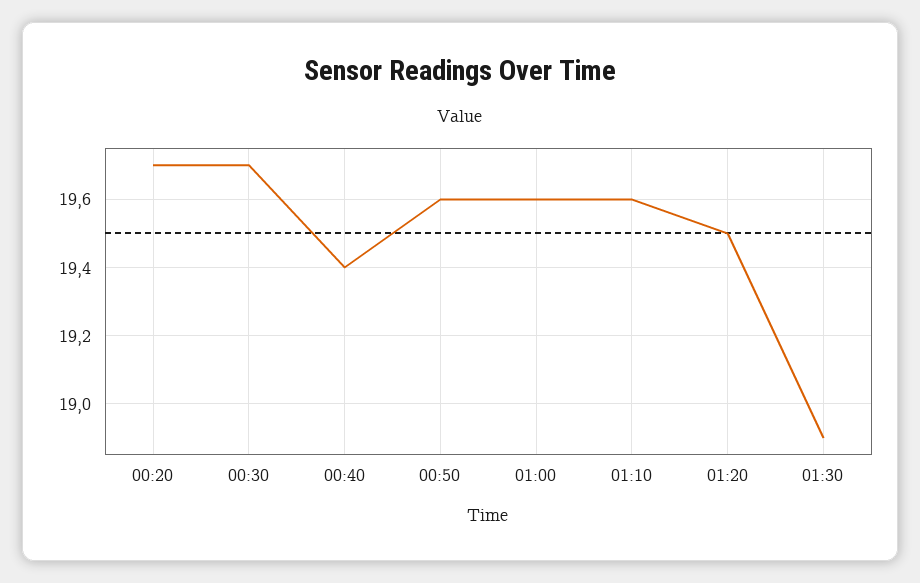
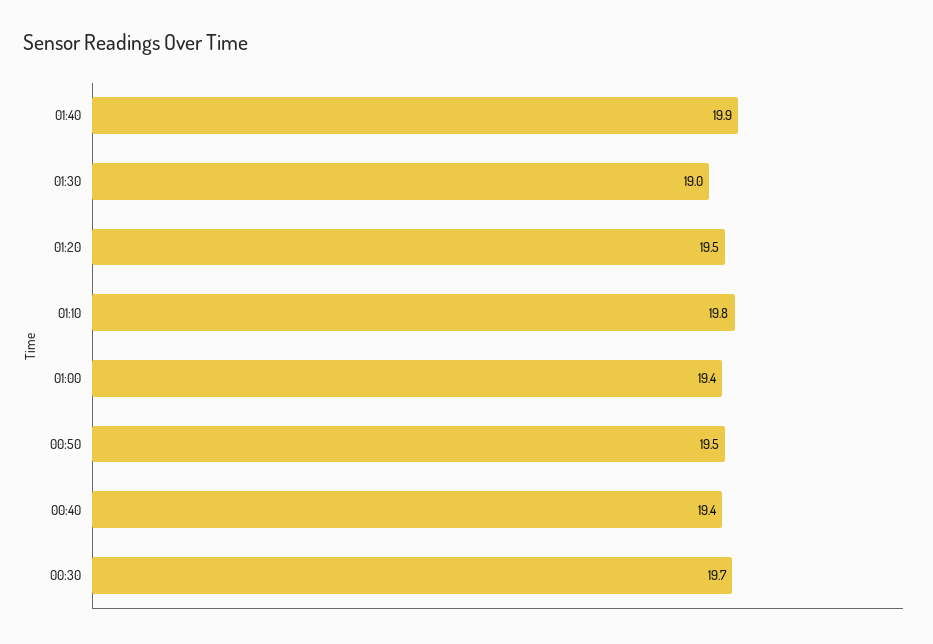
00:20: 19.7 -> none
00:50: 19.6 -> 19.5
01:00: 19.6 -> 19.4
01:10: 19.6 -> 19.8
01:30: 18.9 -> 19
01:40: none -> 19.9

